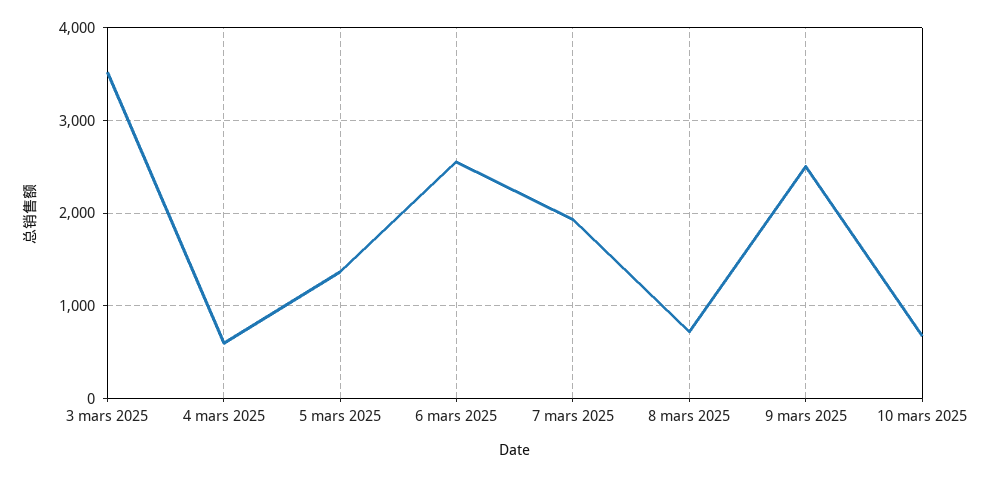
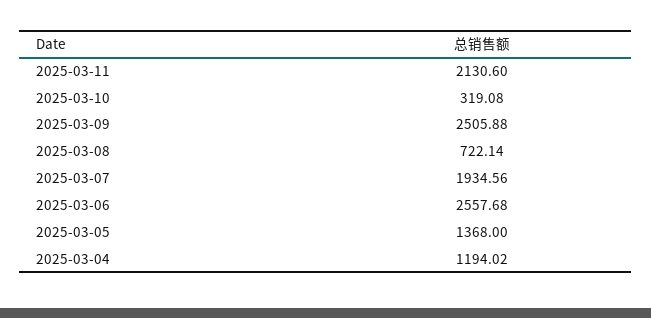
3 mars 2025: 3500 -> none
4 mars 2025: 600 -> 1194.02
10 mars 2025: 700 -> 319.08
2025-03-11: none -> 2130.6

